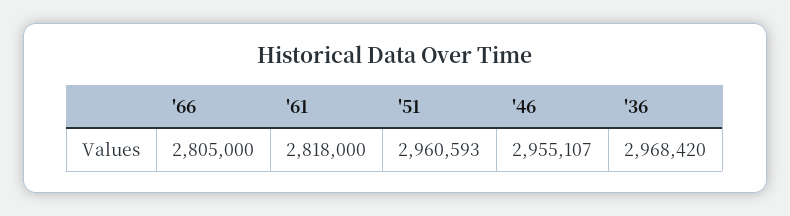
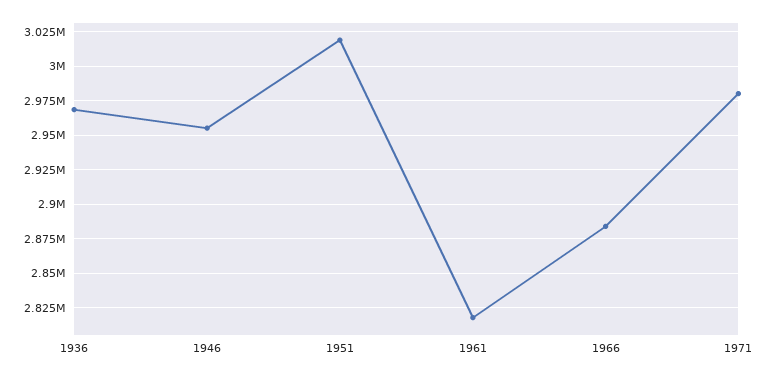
'66: 2805000 -> 2885000
'51: 2960593 -> 3020000
1971: none -> 2980000

